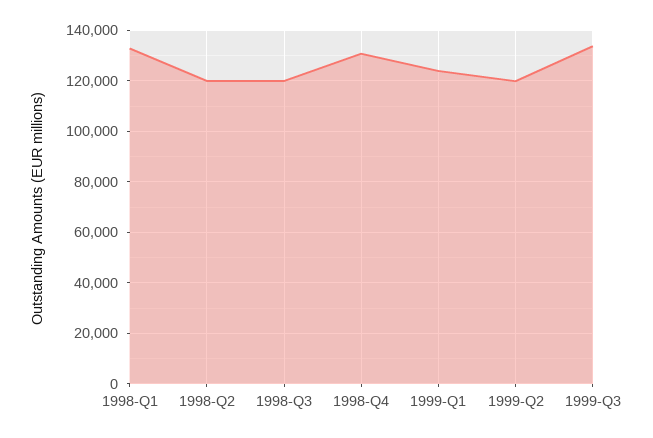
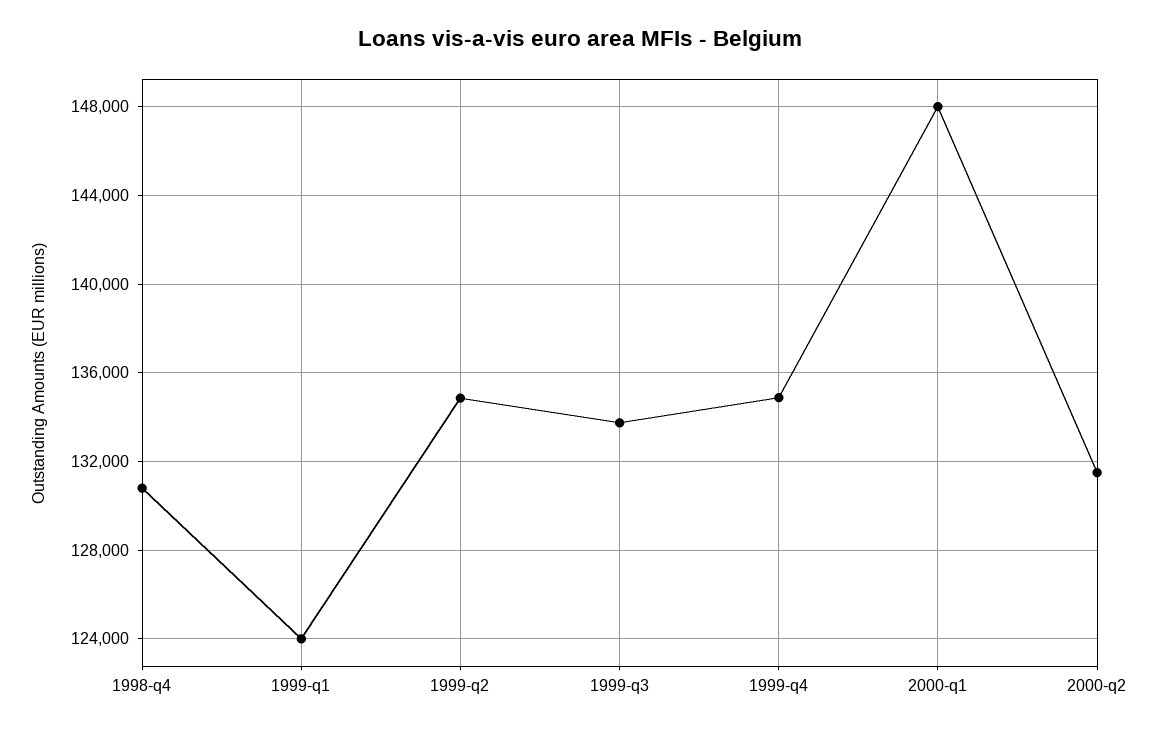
1998-Q1: 132500 -> none
1998-Q2: 120000 -> none
1998-Q3: 120000 -> none
1999-Q2: 120000 -> 135000
1999-q4: none -> 135000
2000-q1: none -> 148000
2000-q2: none -> 131500

